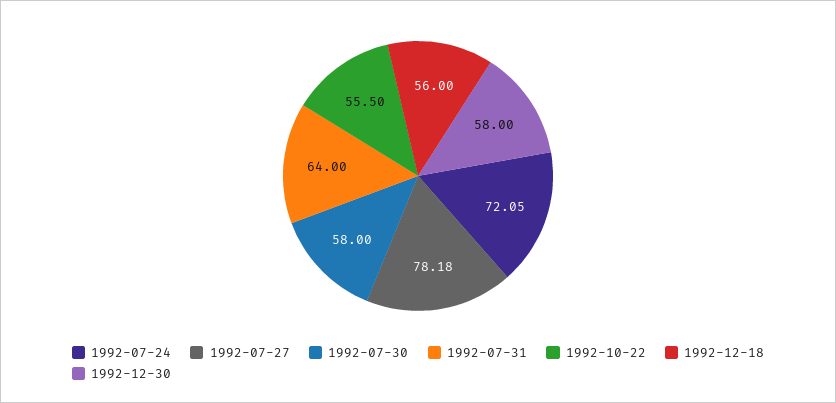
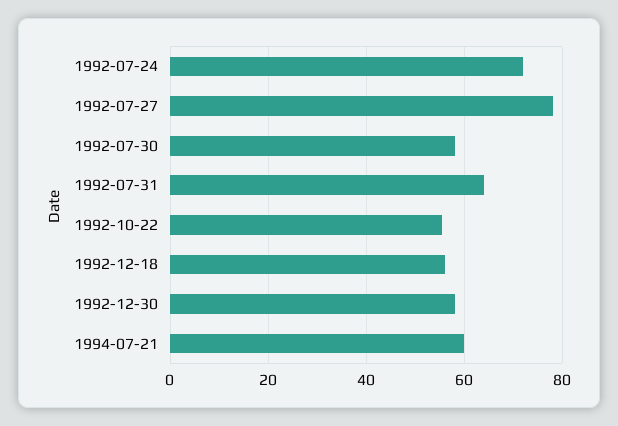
1994-07-21: none -> 60

